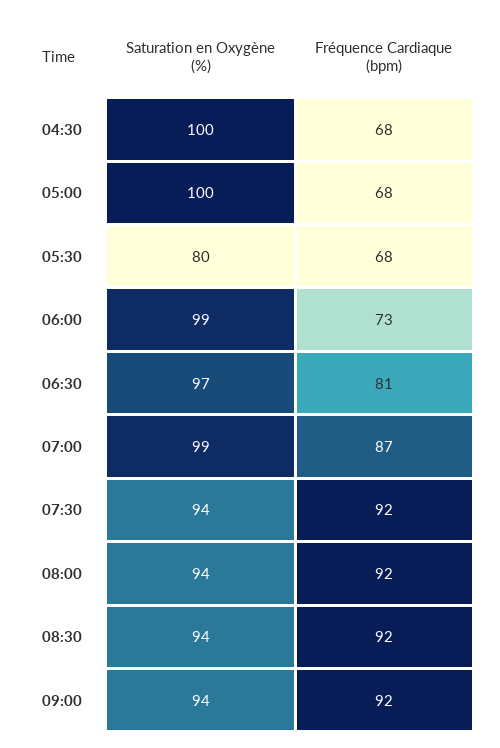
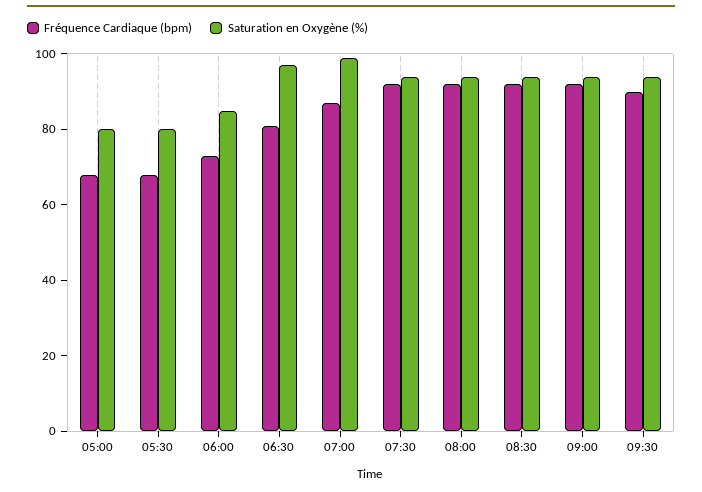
Saturation en Oxygène (%), 04:30: 100 -> none
Fréquence Cardiaque (bpm), 04:30: 68 -> none
Saturation en Oxygène (%), 05:00: 100 -> 80
Saturation en Oxygène (%), 06:00: 99 -> 85
Fréquence Cardiaque (bpm), 09:30: none -> 90
Saturation en Oxygène (%), 09:30: none -> 95

